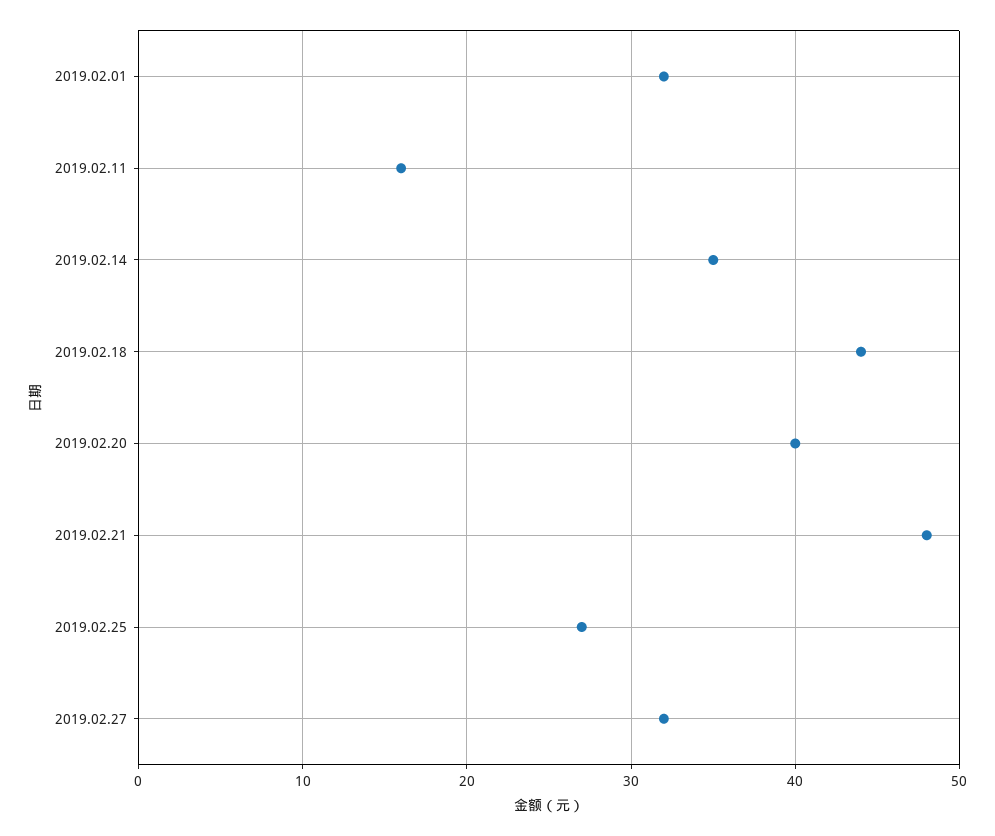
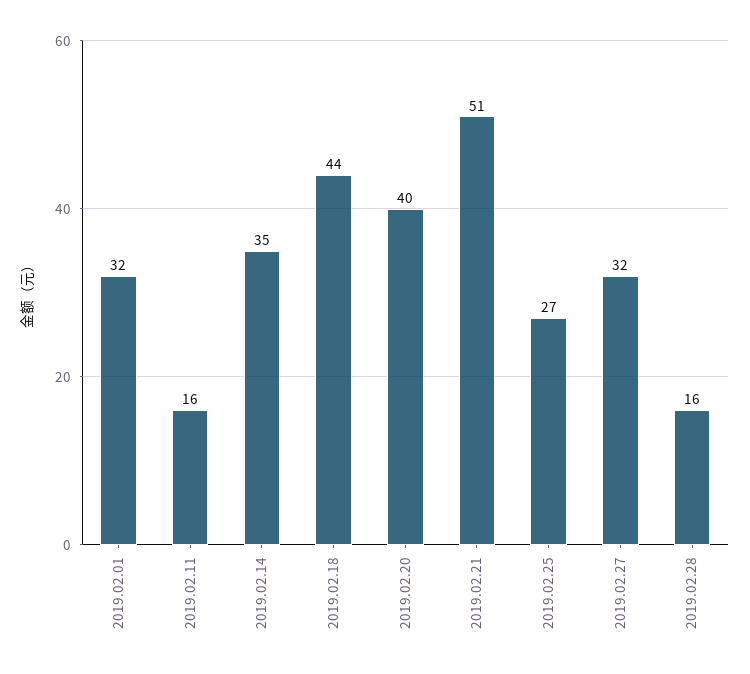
2019.02.21: 48 -> 51
2019.02.28: none -> 16

